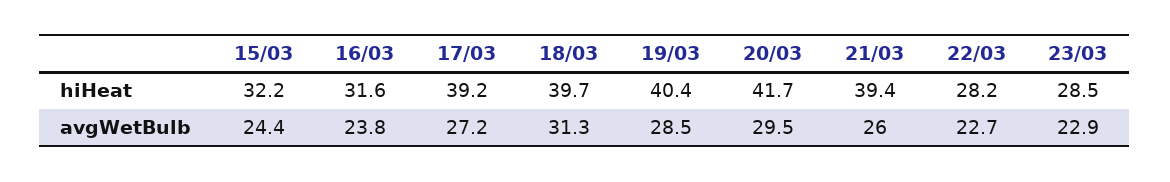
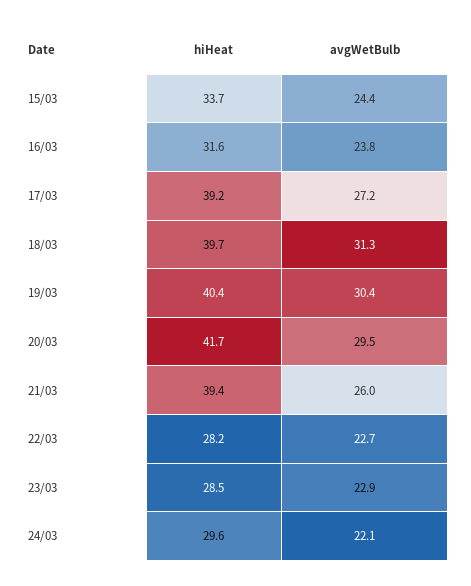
15/03, hiHeat: 32.2 -> 33.7
19/03, avgWetBulb: 28.5 -> 30.4
24/03, hiHeat: none -> 29.6
24/03, avgWetBulb: none -> 22.1

